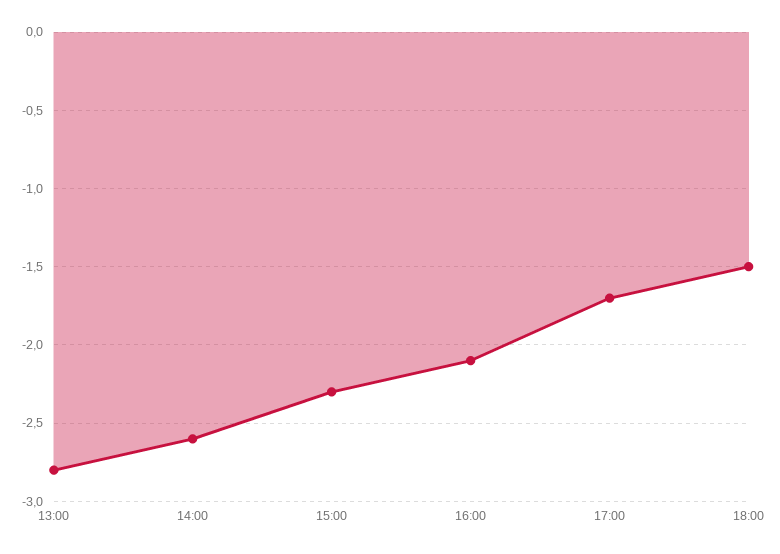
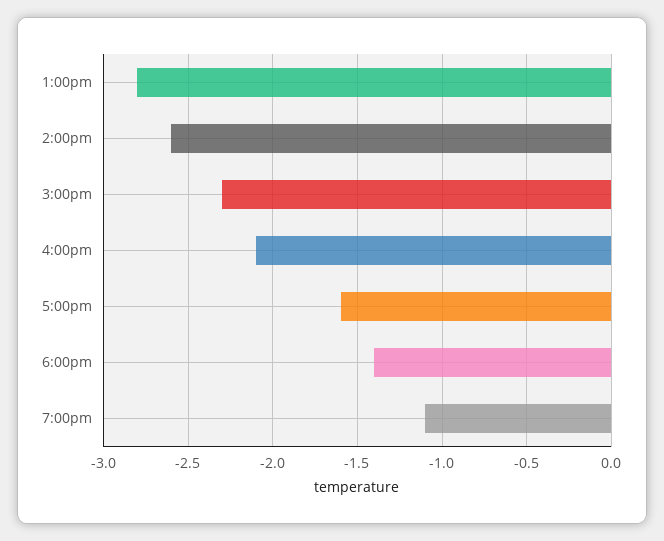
17:00: -1.7 -> -1.6
18:00: -1.5 -> -1.4
7:00pm: none -> -1.1

